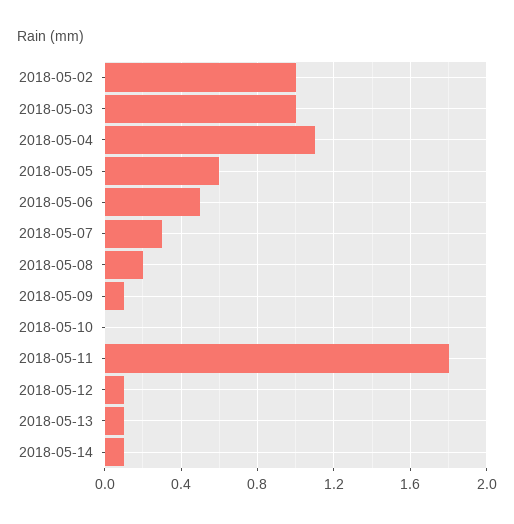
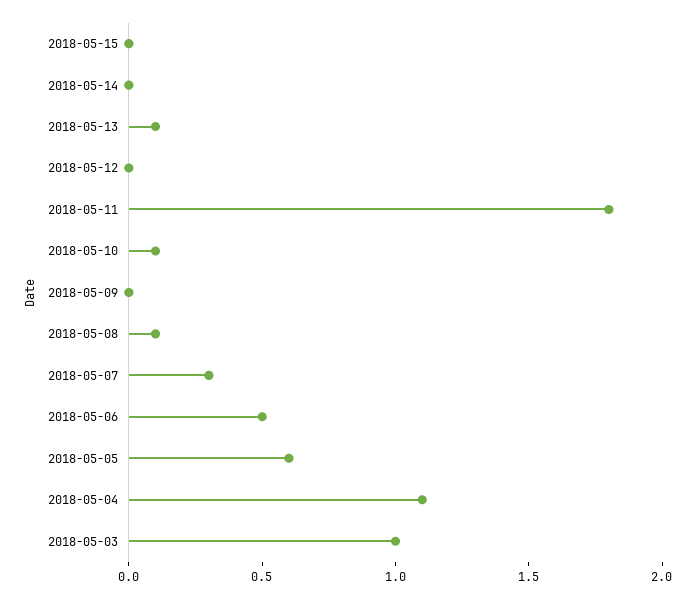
2018-05-02: 1 -> none
2018-05-08: 0.2 -> 0.1
2018-05-09: 0.1 -> 0
2018-05-10: 0 -> 0.1
2018-05-12: 0.1 -> 0
2018-05-14: 0.1 -> 0
2018-05-15: none -> 0

